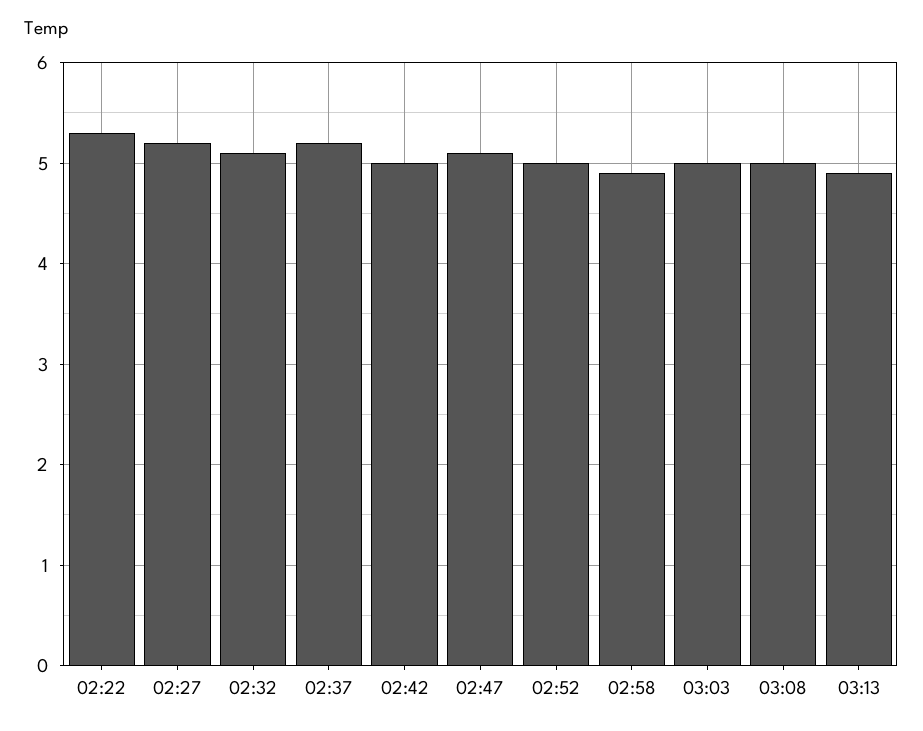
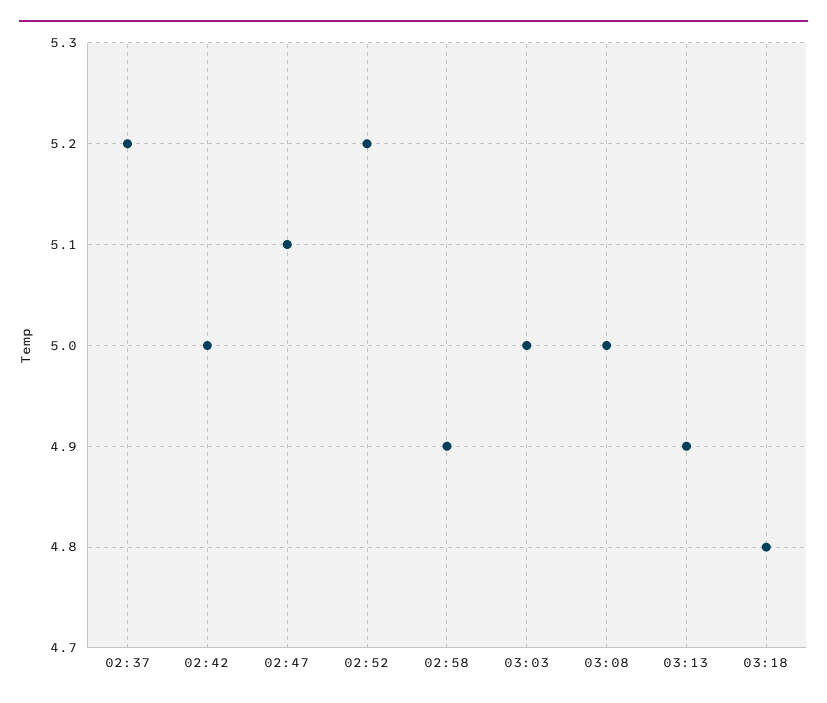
02:22: 5.3 -> none
02:27: 5.2 -> none
02:32: 5.1 -> none
02:52: 5 -> 5.2
03:18: none -> 4.8

